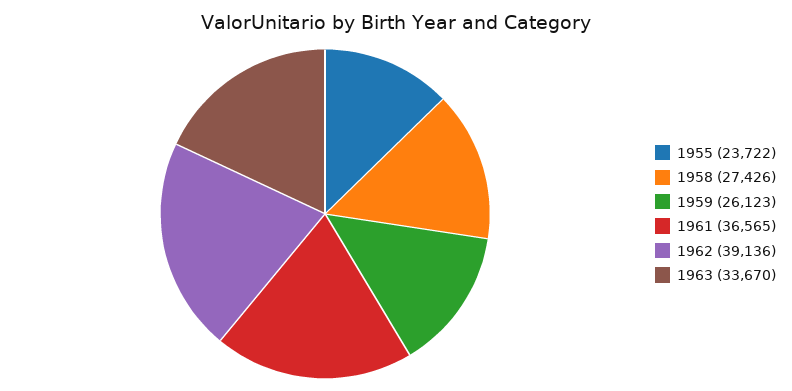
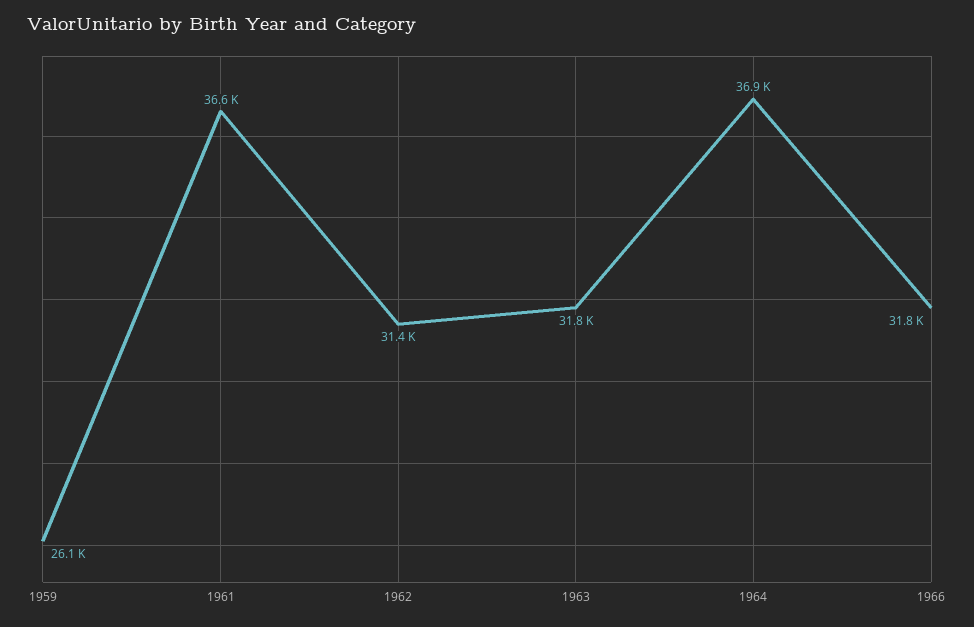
1955: 23722 -> none
1958: 27426 -> none
1962: 39136 -> 31400
1963: 33670 -> 31800
1964: none -> 36900
1966: none -> 31800

